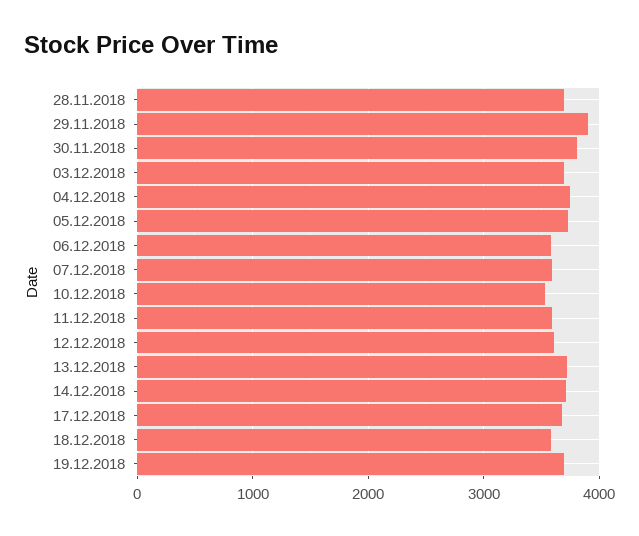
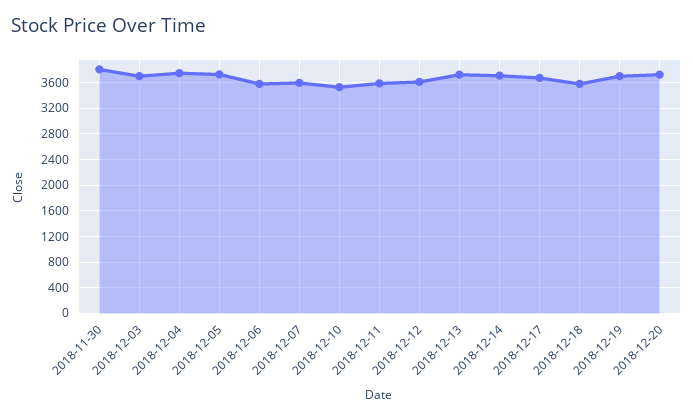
28.11.2018: 3700 -> none
29.11.2018: 3900 -> none
2018-12-20: none -> 3700

